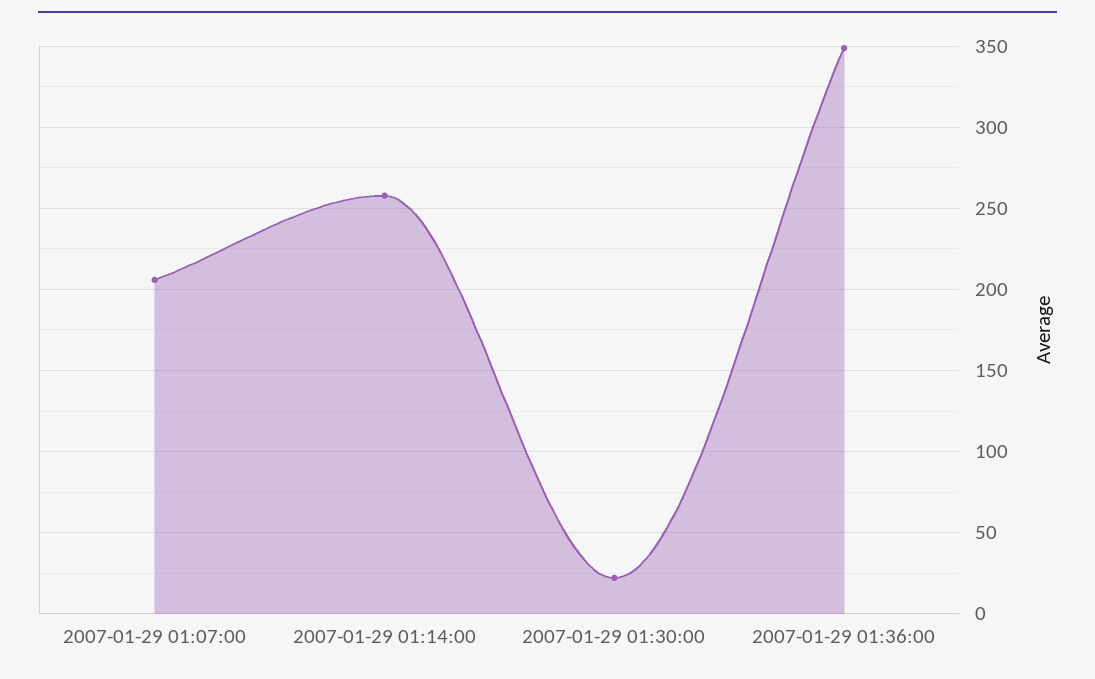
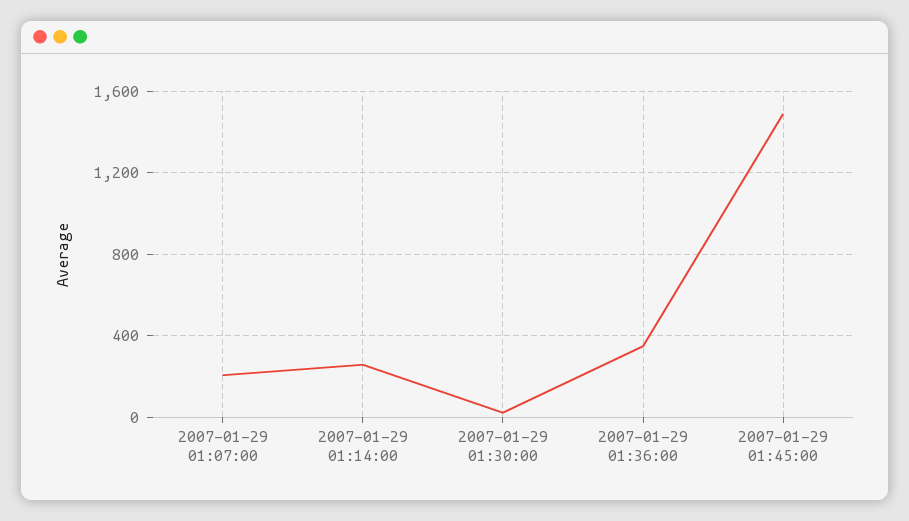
2007-01-29 01:45:00: none -> 1500

